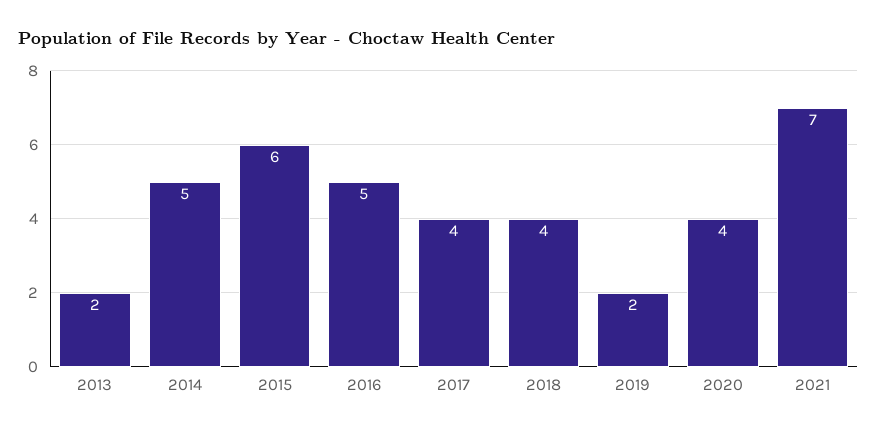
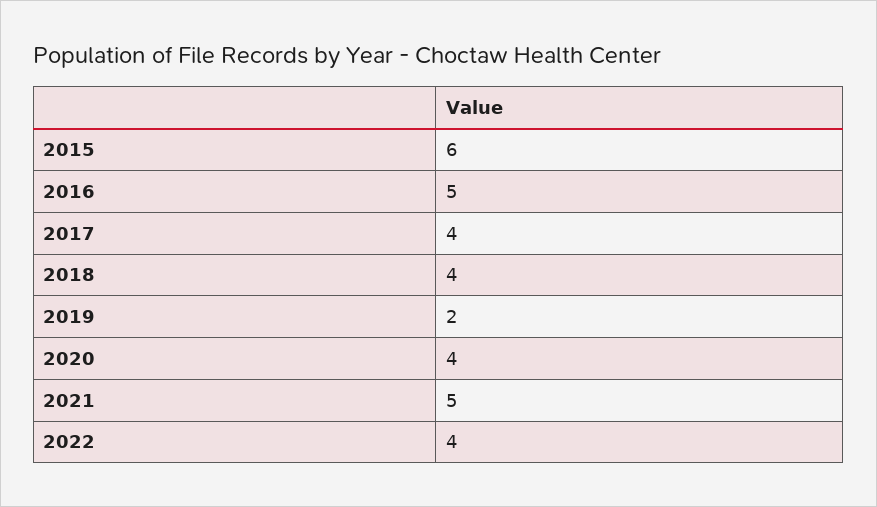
2013: 2 -> none
2014: 5 -> none
2021: 7 -> 5
2022: none -> 4

